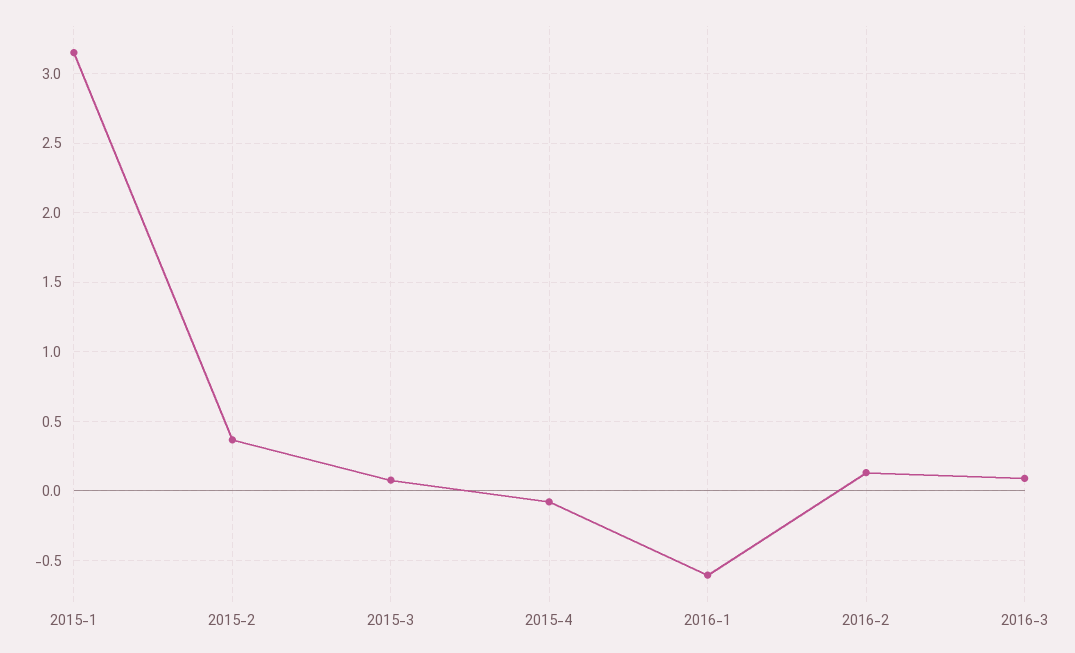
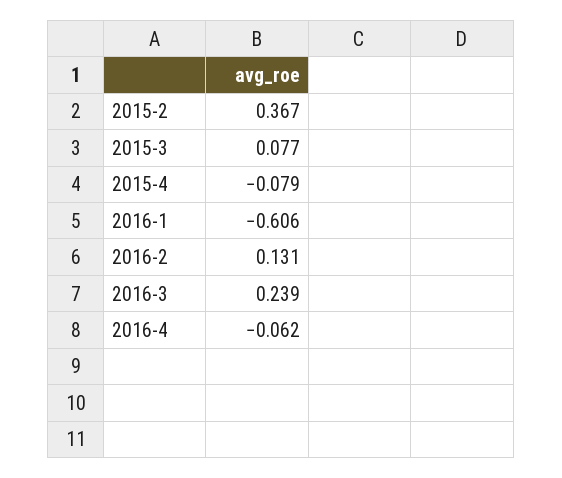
2015-1: 3.15 -> none
2016-3: 0.1 -> 0.239
2016-4: none -> -0.062

